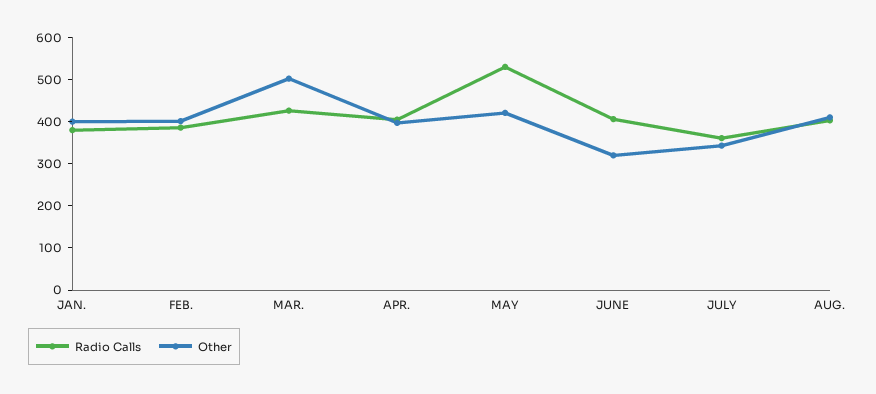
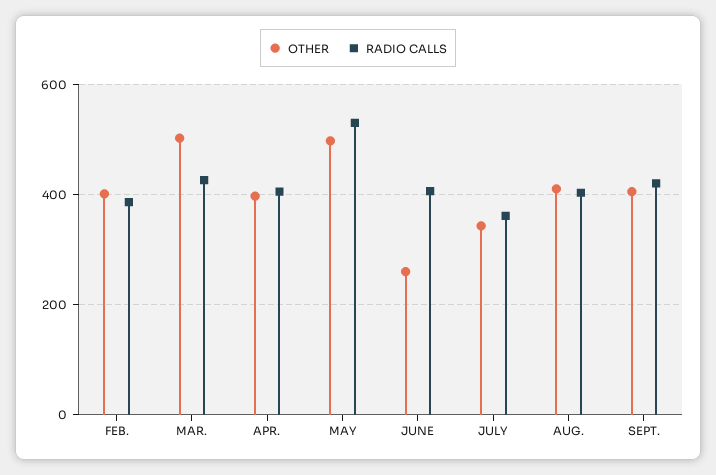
Radio Calls, JAN.: 380 -> none
Other, JAN.: 400 -> none
Other, MAY: 420 -> 500
Other, JUNE: 320 -> 260
Other, SEPT.: none -> 400
Radio Calls, SEPT.: none -> 420

